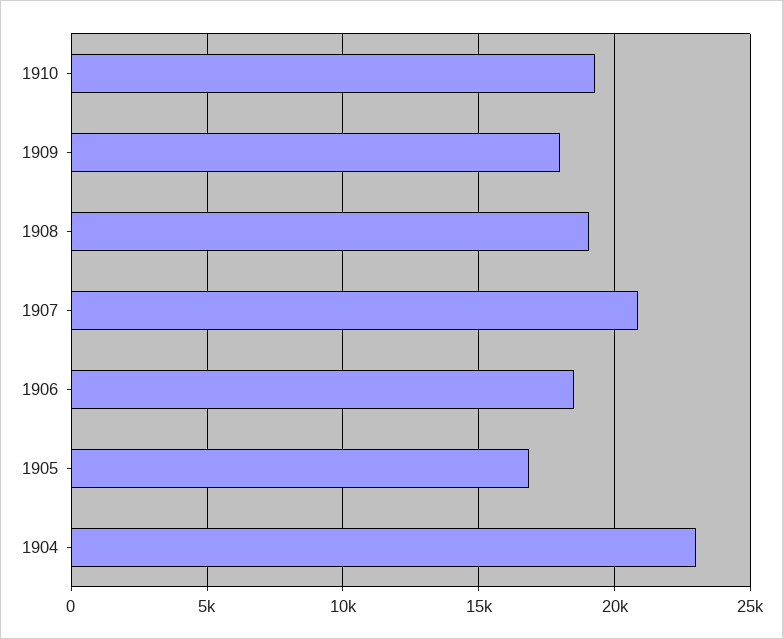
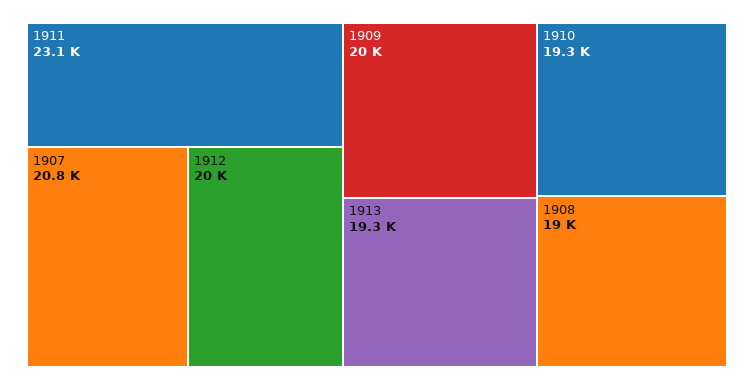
1909: 18000 -> 20000
1906: 18500 -> none
1905: 17000 -> none
1904: 23000 -> none
1911: none -> 23100
1912: none -> 20000
1913: none -> 19300

